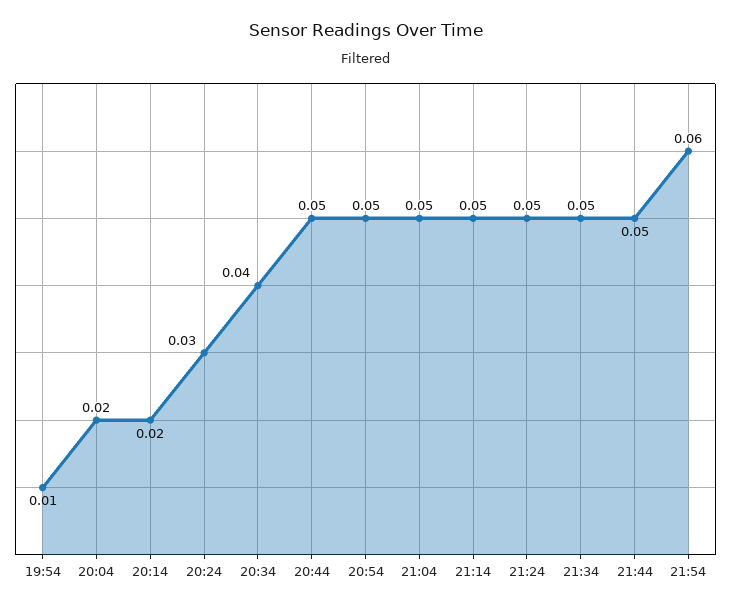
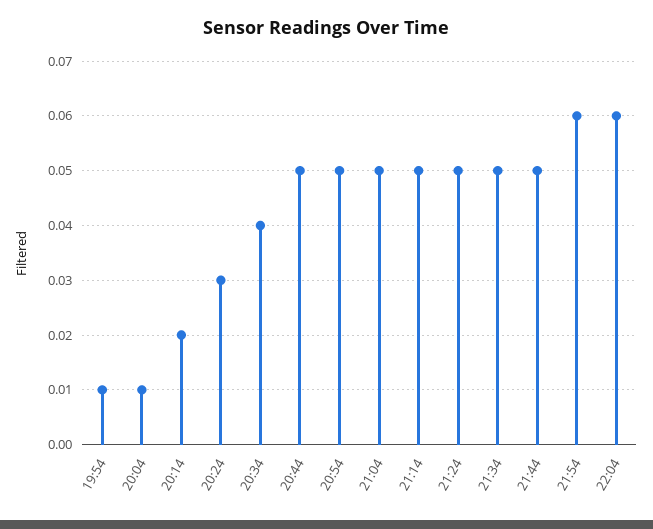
20:04: 0.02 -> 0.01
22:04: none -> 0.06

